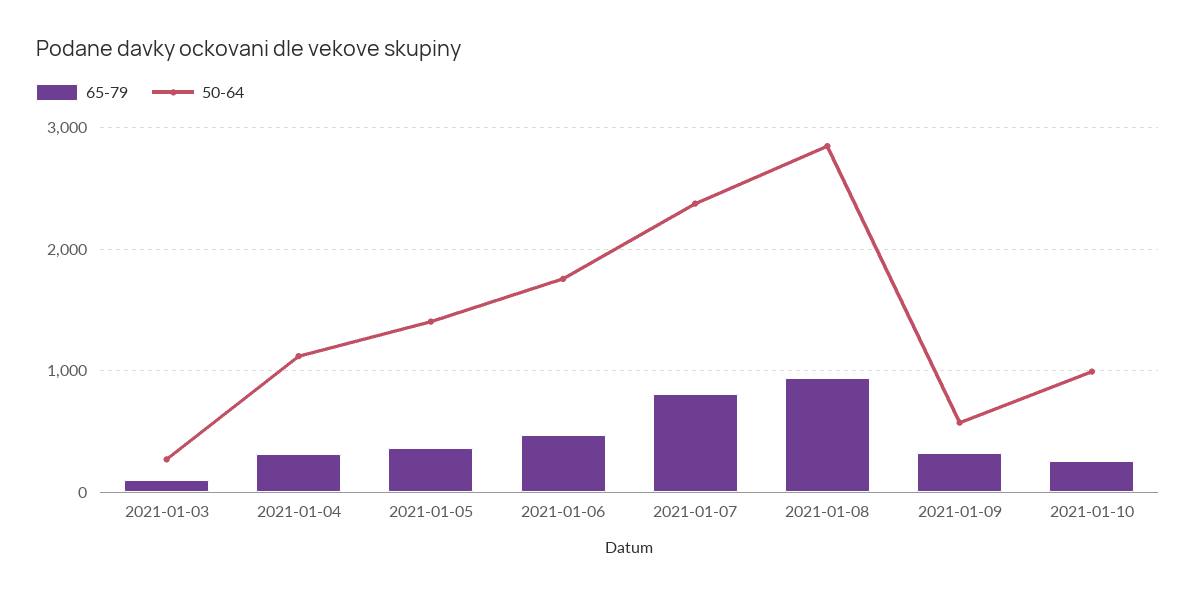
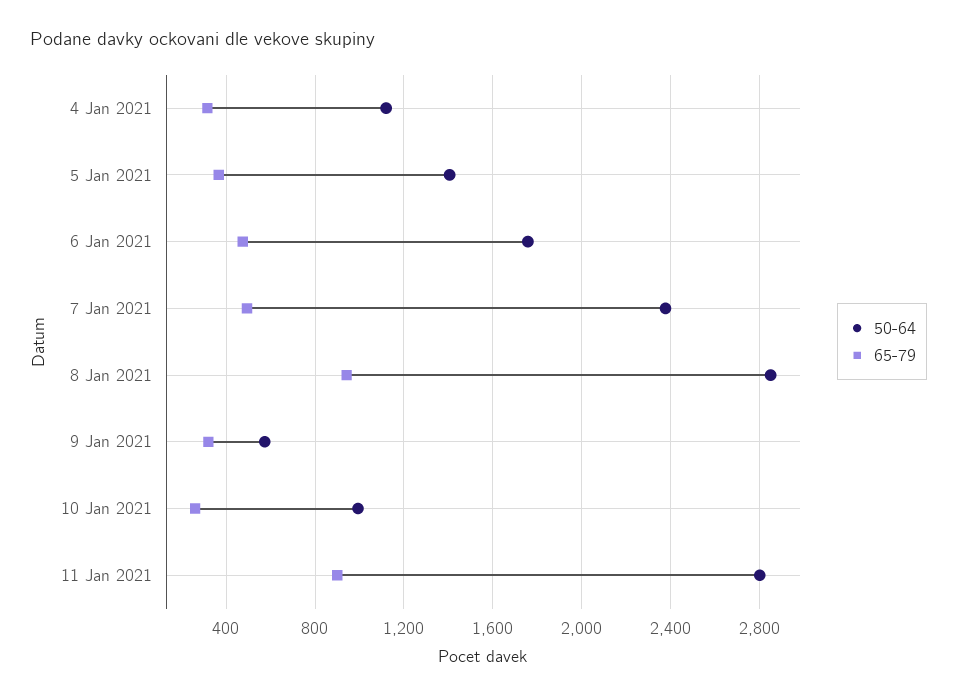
65-79, 2021-01-03: 100 -> none
50-64, 2021-01-03: 300 -> none
65-79, 2021-01-07: 800 -> 500
50-64, 11 Jan 2021: none -> 2800
65-79, 11 Jan 2021: none -> 900

